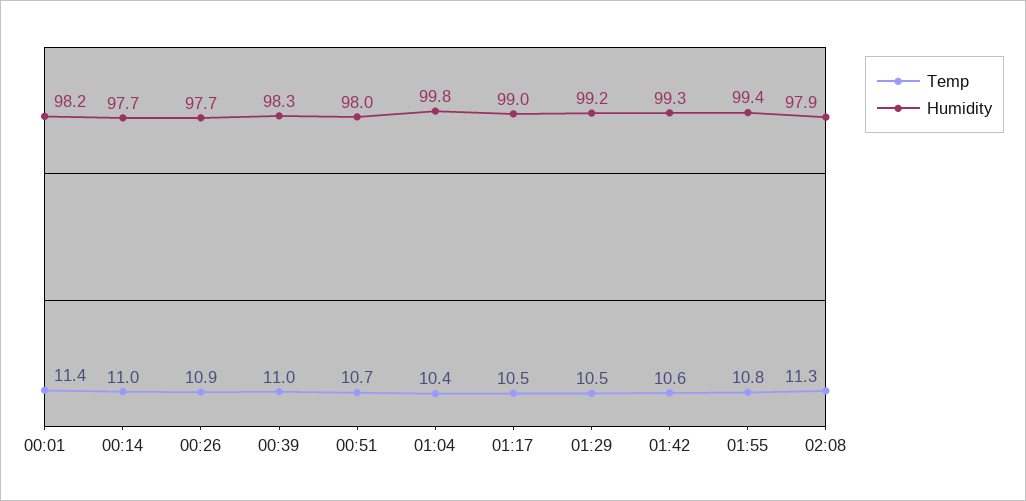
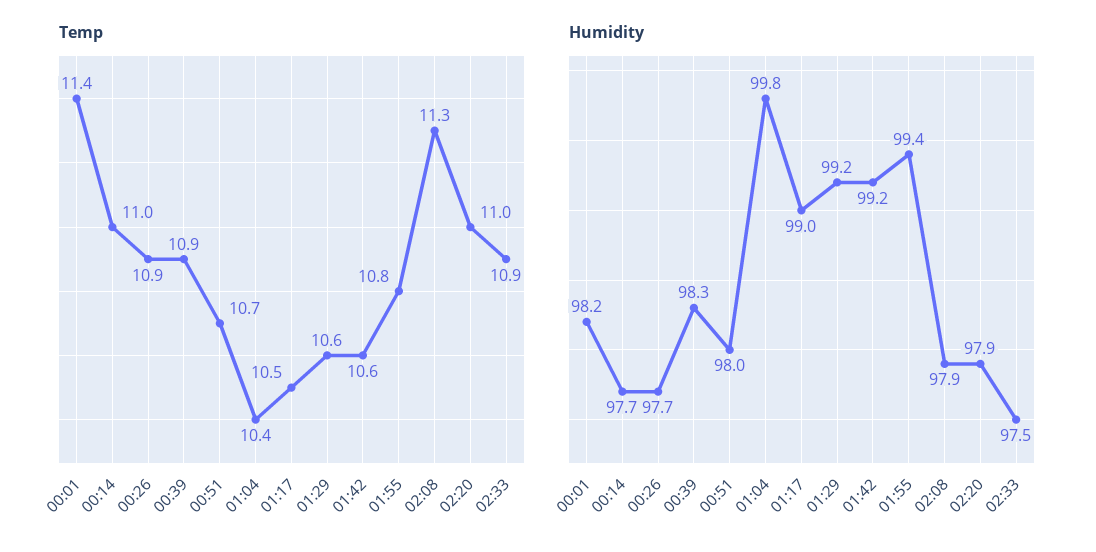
Temp, 00:39: 11 -> 10.9
Temp, 01:29: 10.5 -> 10.6
Humidity, 01:42: 99.3 -> 99.2
Temp, 02:20: none -> 11
Temp, 02:33: none -> 10.9
Humidity, 02:20: none -> 97.9
Humidity, 02:33: none -> 97.5

